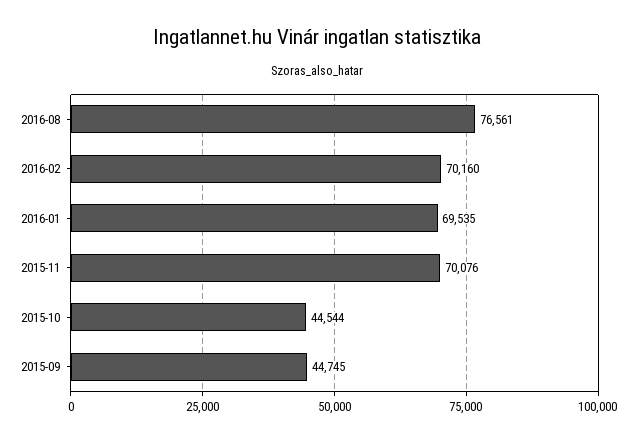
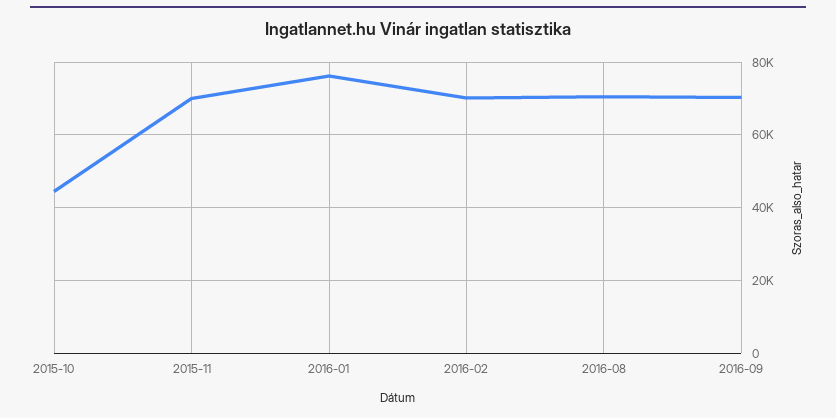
2016-08: 76561 -> 70000
2016-01: 69535 -> 76000
2015-09: 44745 -> none
2016-09: none -> 70000

